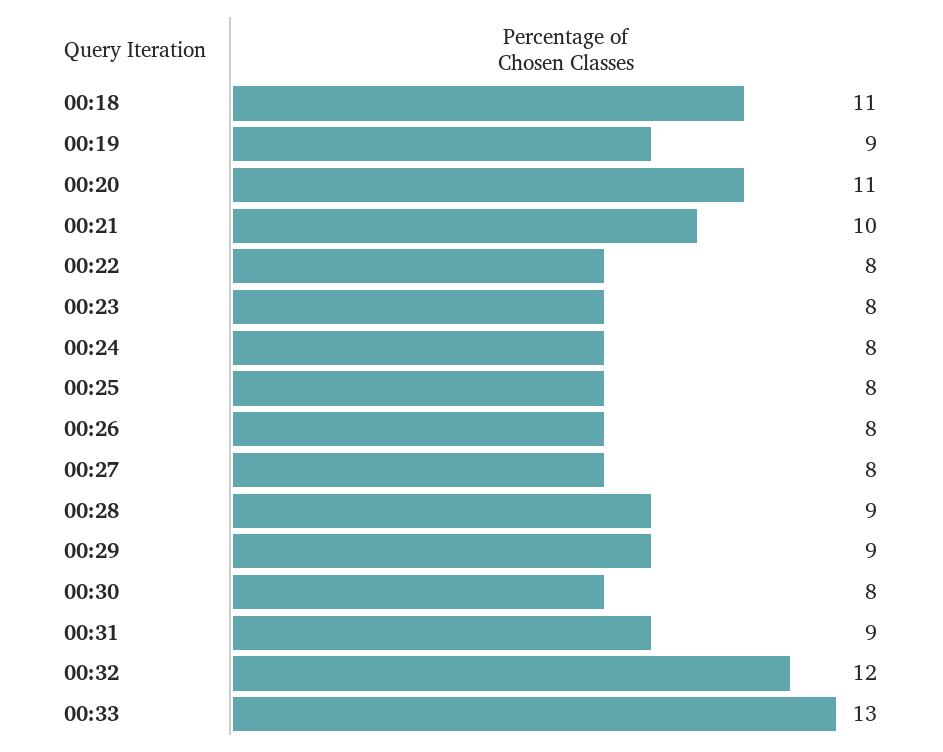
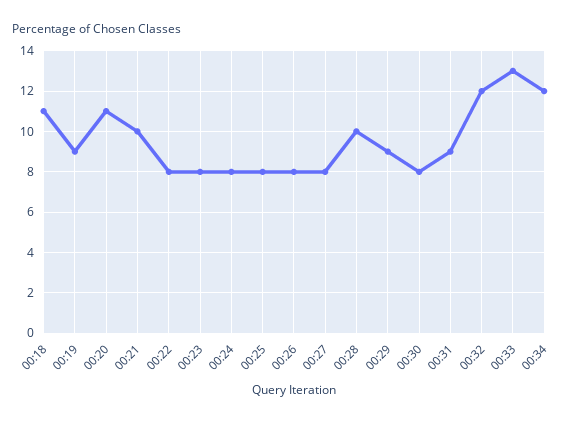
00:28: 9 -> 10
00:34: none -> 12

